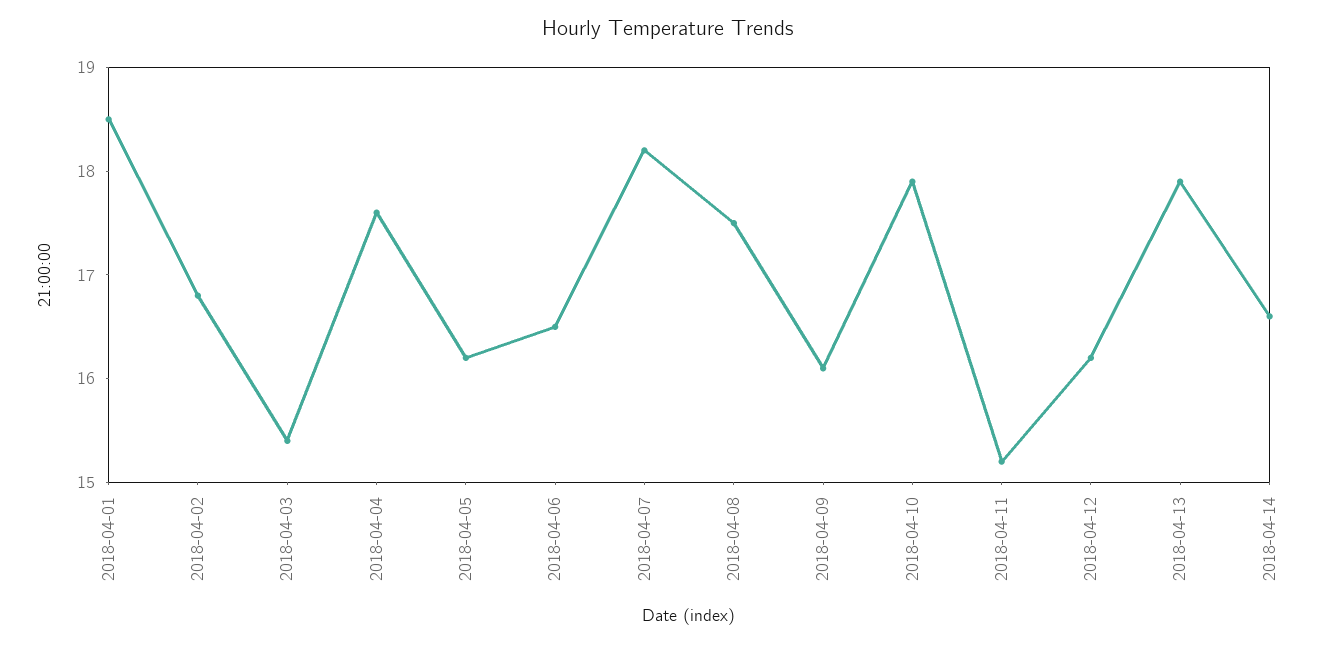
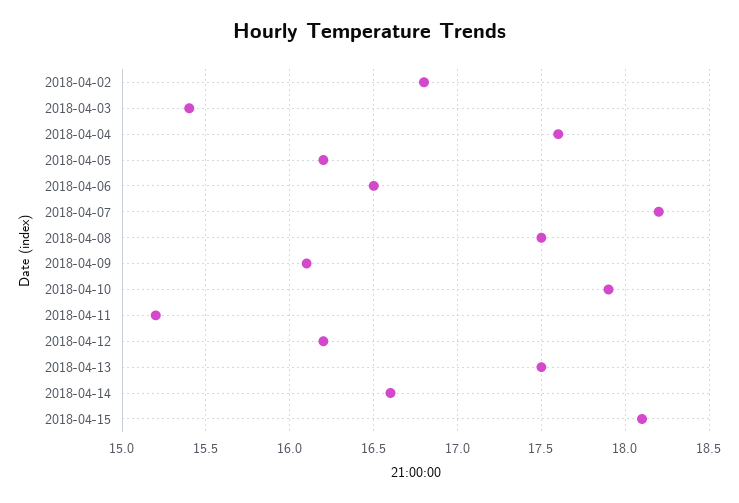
2018-04-01: 18.5 -> none
2018-04-13: 17.9 -> 17.5
2018-04-15: none -> 18.1

